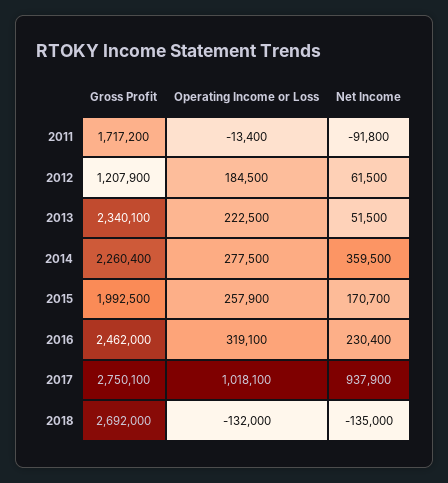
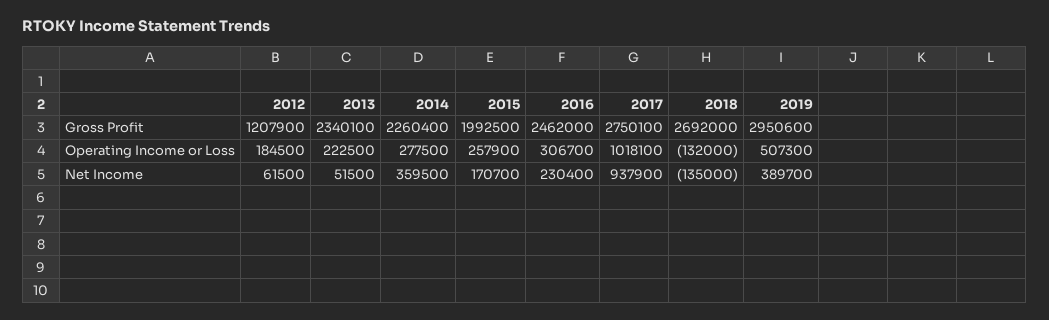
Gross Profit, 2011: 1717200 -> none
Operating Income or Loss, 2011: -13400 -> none
Net Income, 2011: -91800 -> none
Operating Income or Loss, 2016: 319100 -> 306700
Gross Profit, 2019: none -> 2950600
Operating Income or Loss, 2019: none -> 507300
Net Income, 2019: none -> 389700

